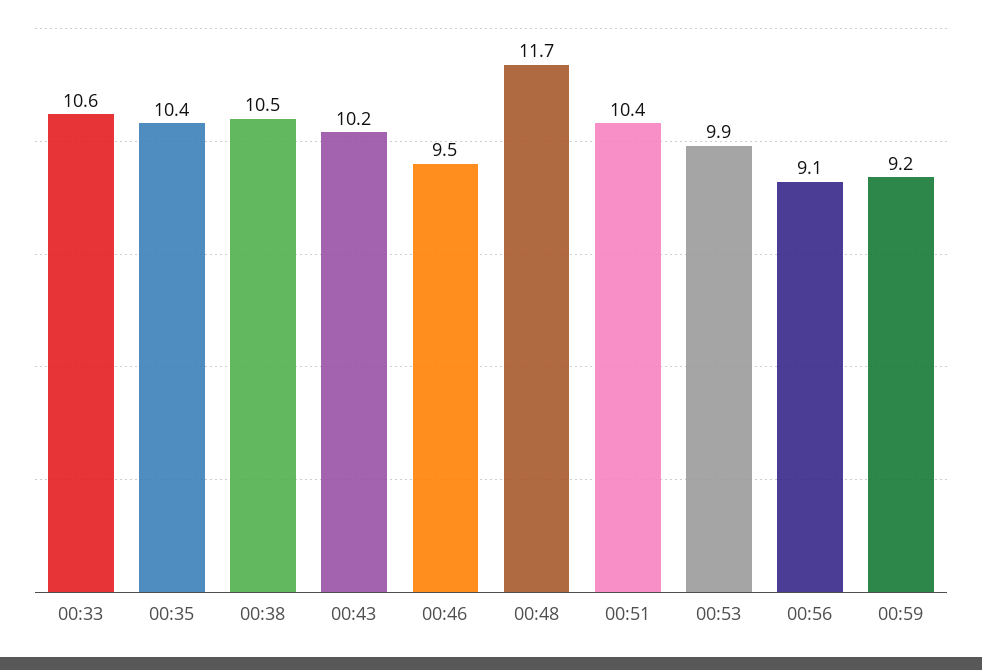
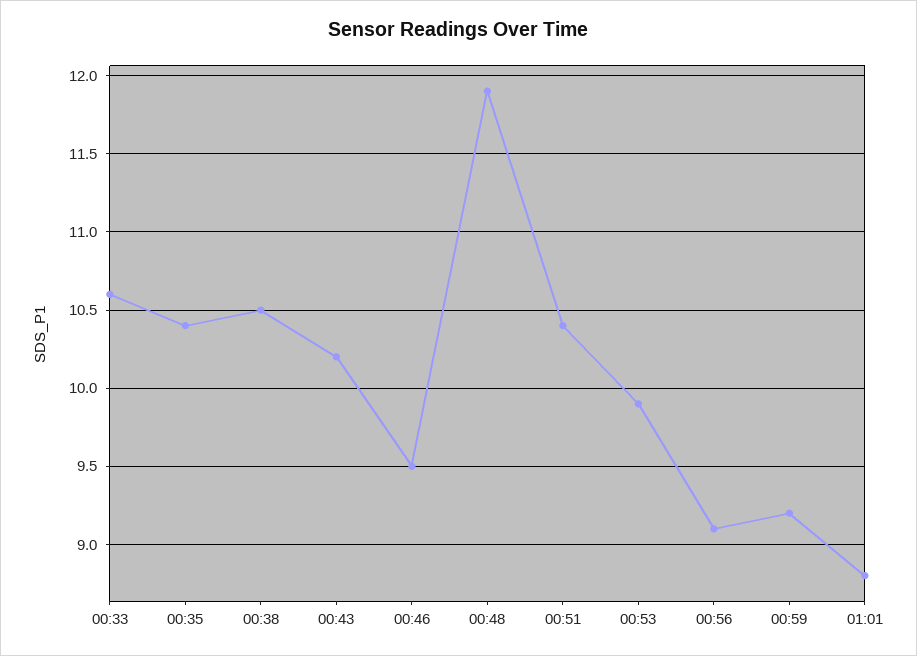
00:48: 11.7 -> 11.9
01:01: none -> 8.8

